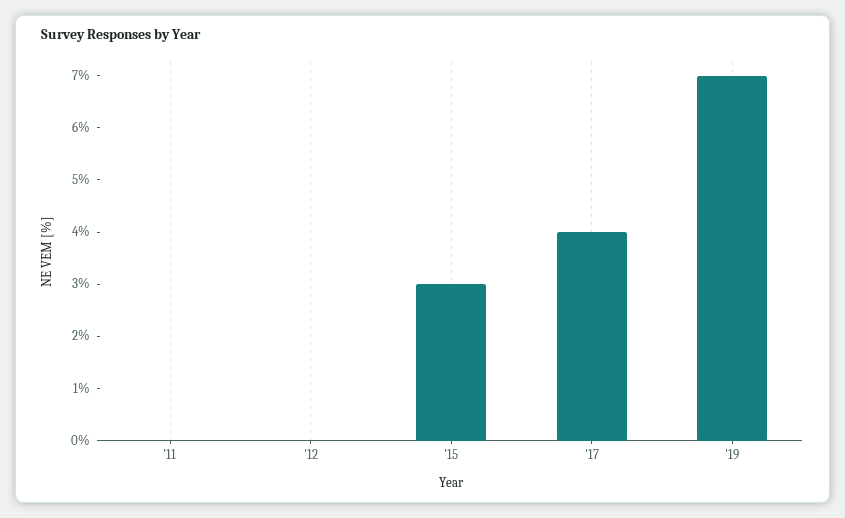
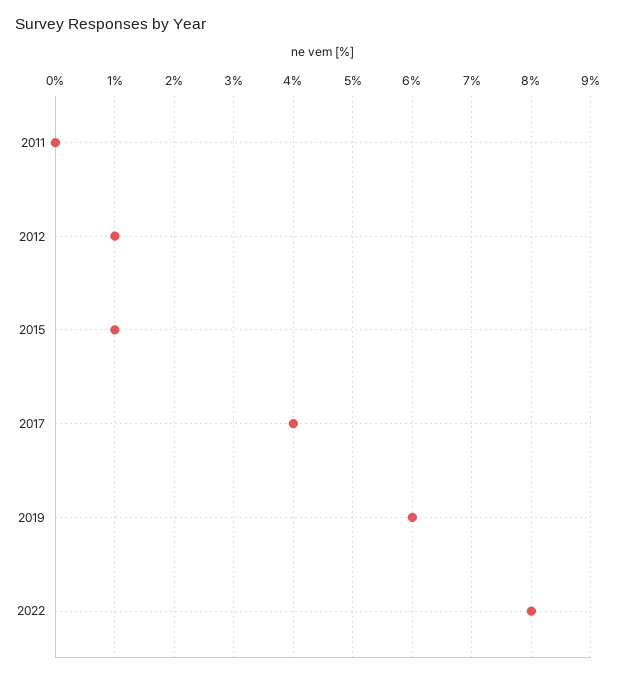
'12: 0 -> 1
'15: 3 -> 1
'19: 7 -> 6
2022: none -> 8

